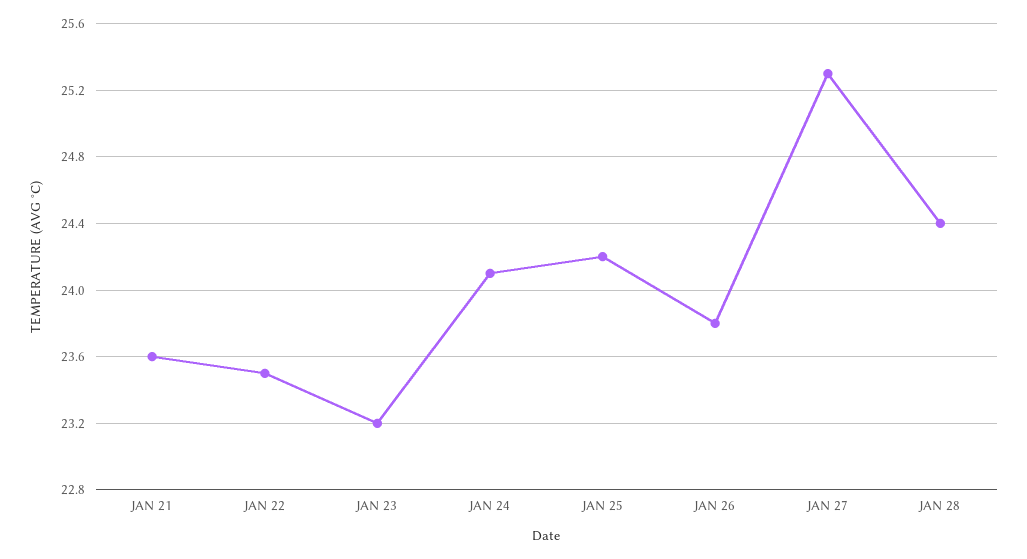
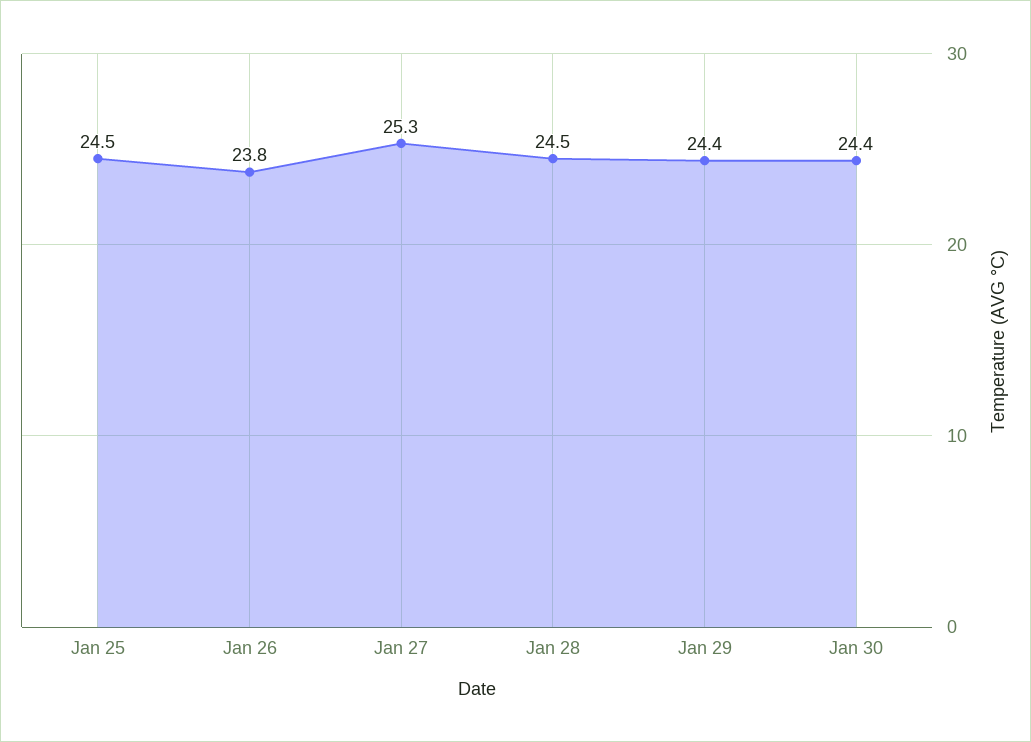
JAN 21: 23.6 -> none
JAN 22: 23.5 -> none
JAN 23: 23.2 -> none
JAN 24: 24.1 -> none
JAN 25: 24.2 -> 24.5
JAN 28: 24.4 -> 24.5
Jan 29: none -> 24.4
Jan 30: none -> 24.4

